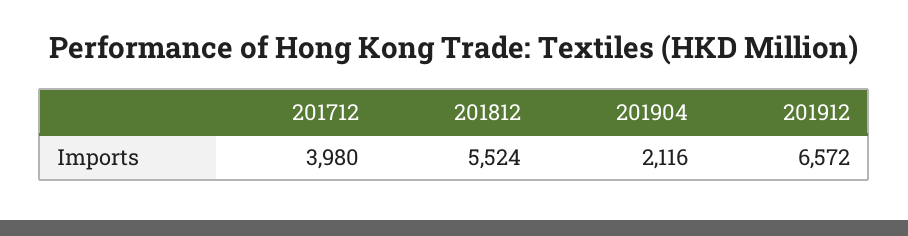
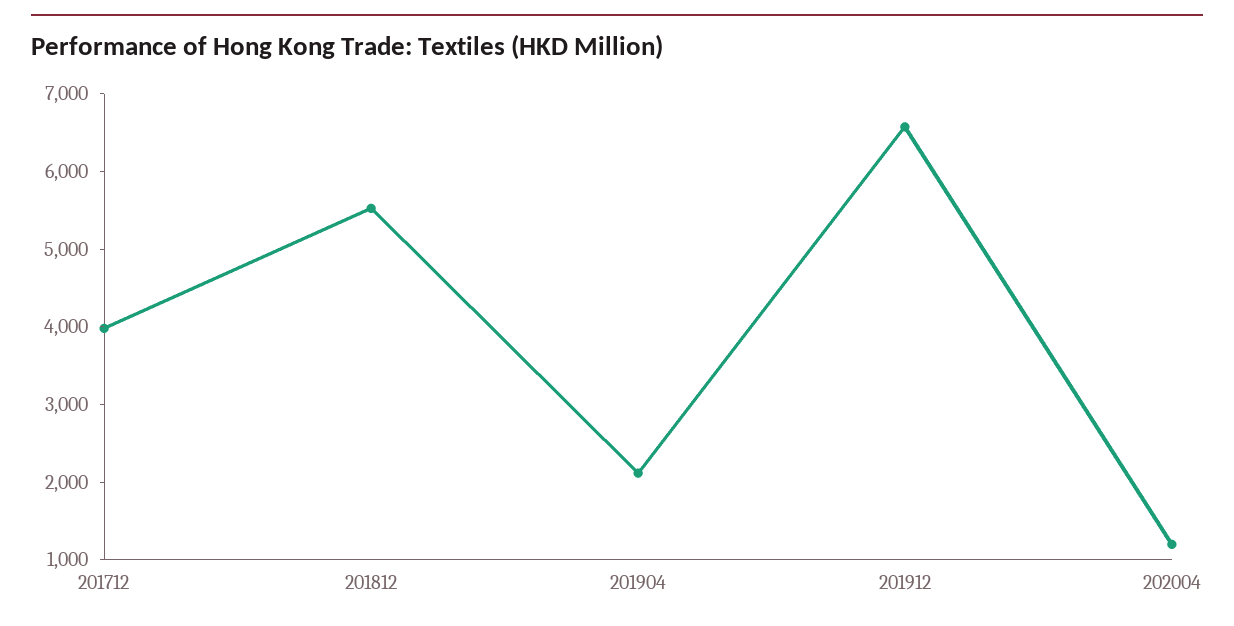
202004: none -> 1200

